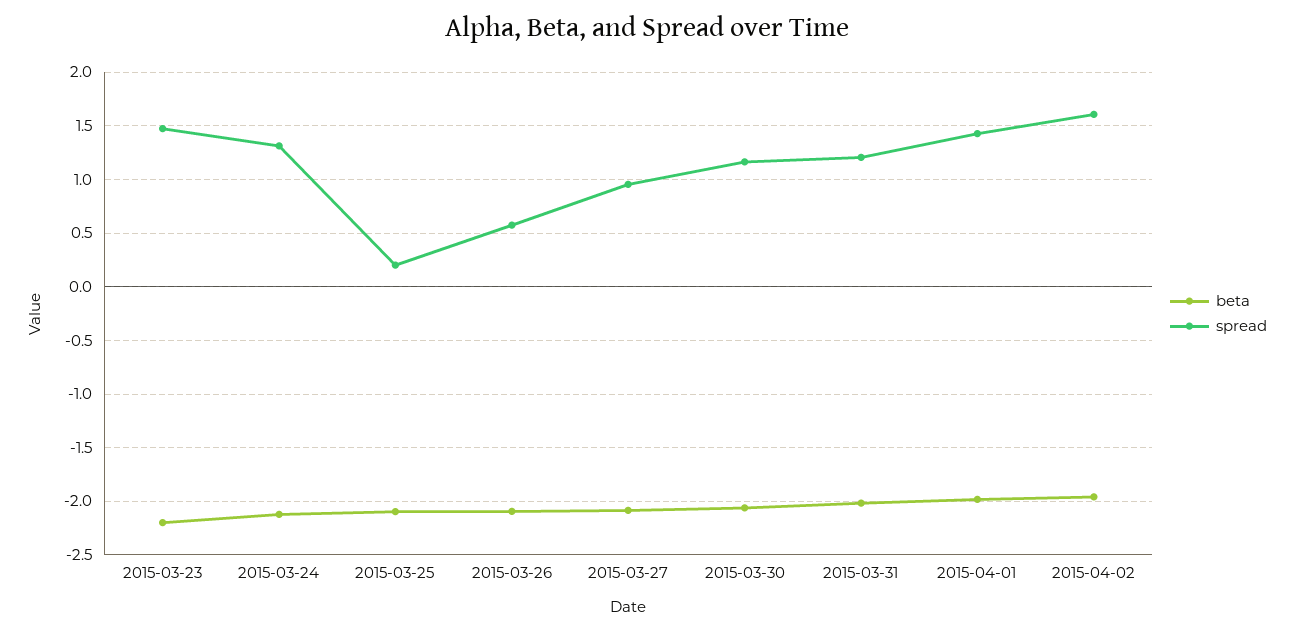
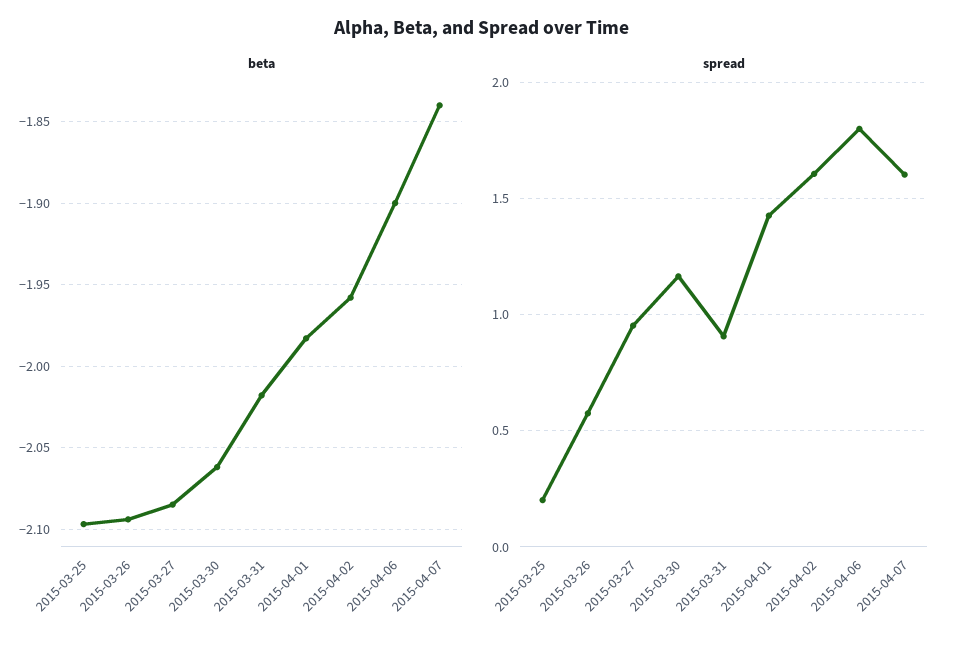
beta, 2015-03-23: -2.2 -> none
spread, 2015-03-23: 1.5 -> none
beta, 2015-03-24: -2.1 -> none
spread, 2015-03-24: 1.3 -> none
spread, 2015-03-31: 1.2 -> 0.9
beta, 2015-04-06: none -> -1.9
beta, 2015-04-07: none -> -1.84
spread, 2015-04-06: none -> 1.8
spread, 2015-04-07: none -> 1.6

